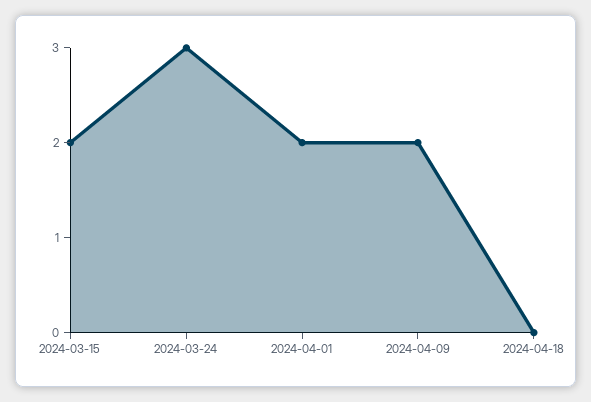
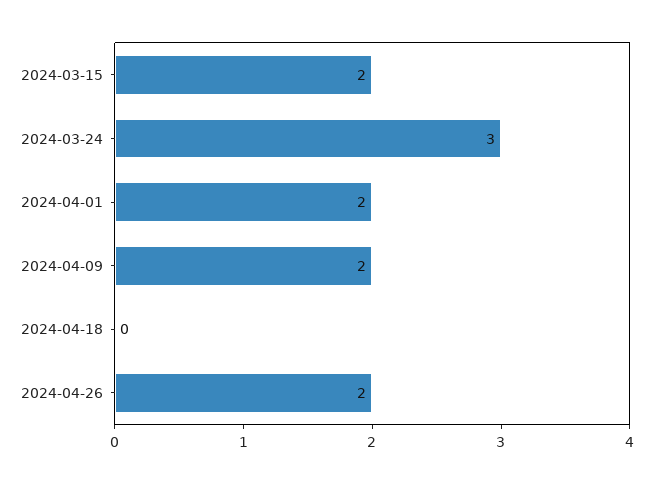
2024-04-26: none -> 2

